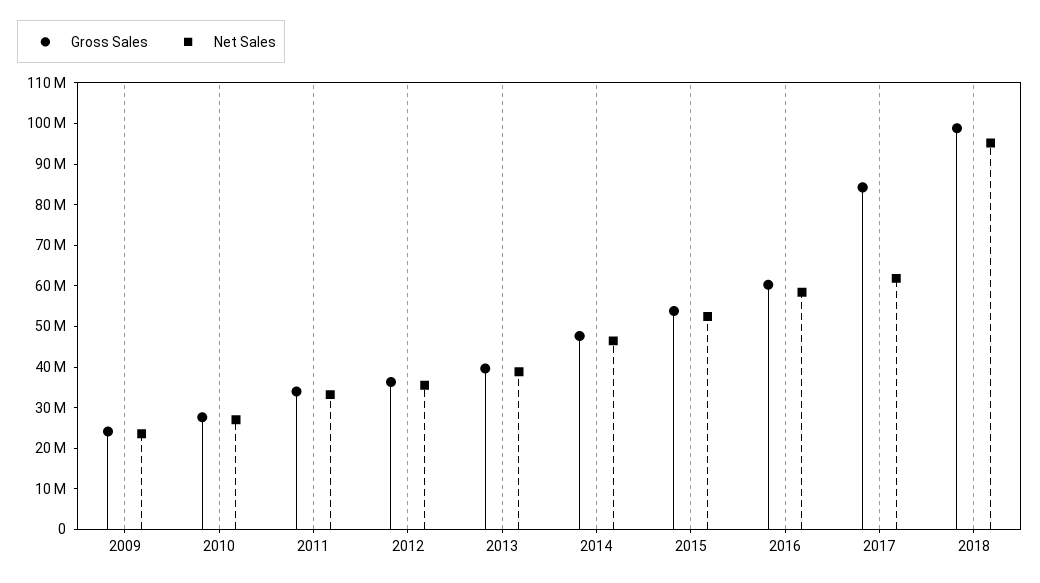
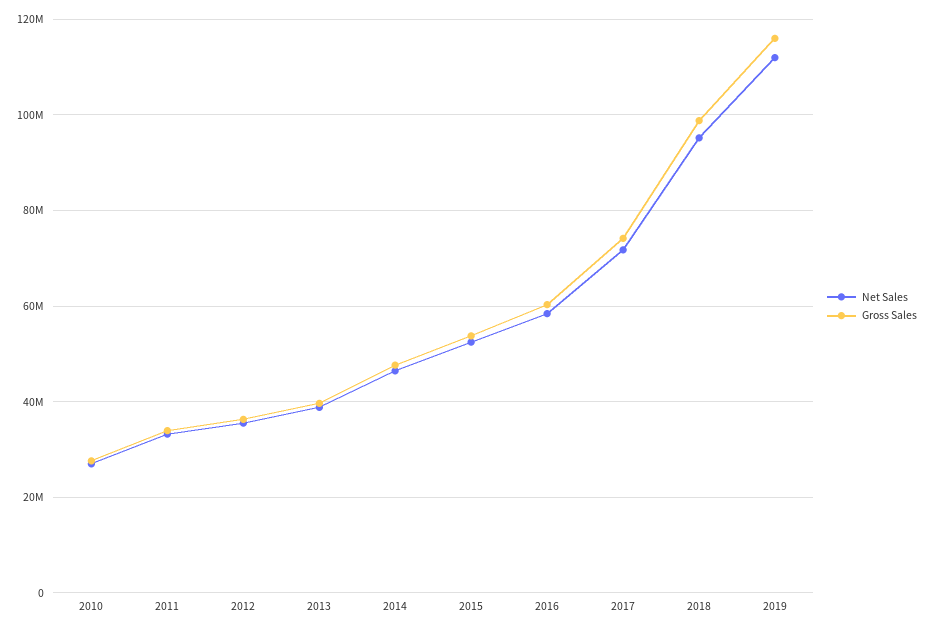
Gross Sales, 2009: 24000000 -> none
Net Sales, 2009: 24000000 -> none
Gross Sales, 2017: 84000000 -> 74000000
Net Sales, 2017: 62000000 -> 72000000
Net Sales, 2019: none -> 112000000
Gross Sales, 2019: none -> 116000000

